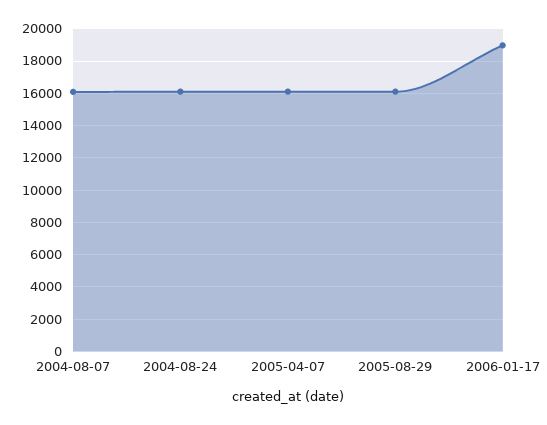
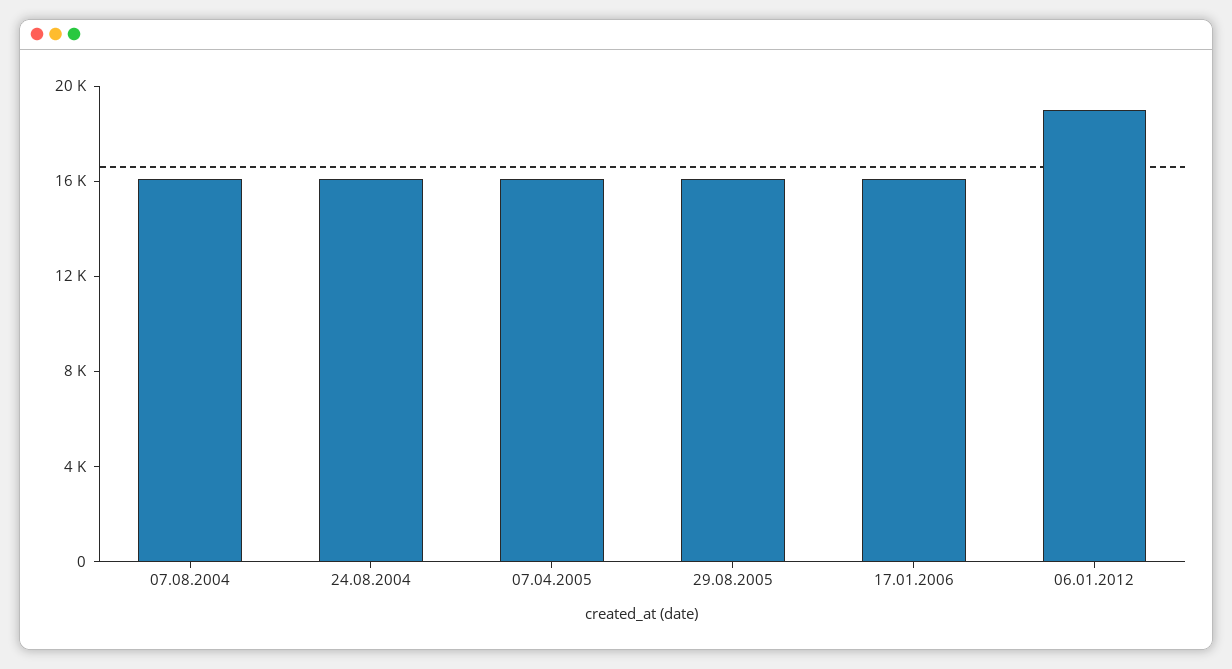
2006-01-17: 19000 -> 16000
06.01.2012: none -> 19000

